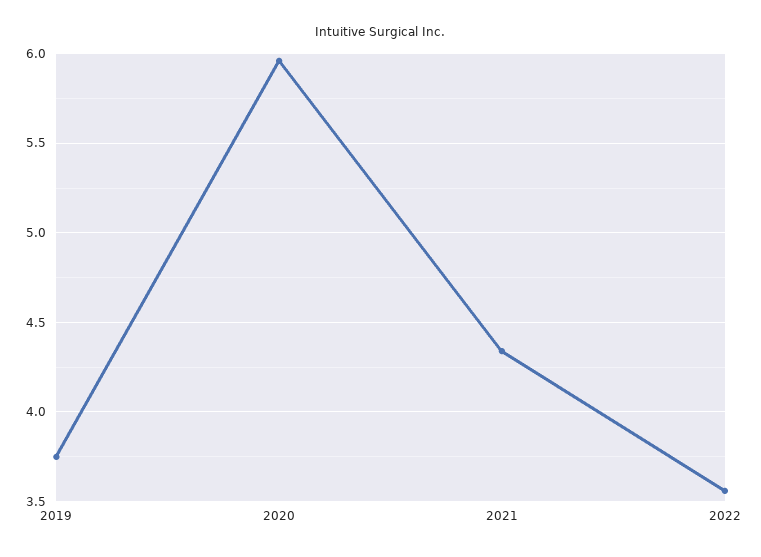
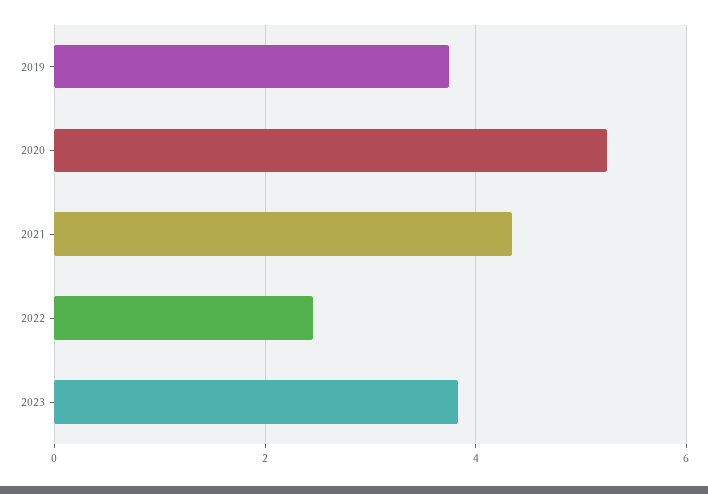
2020: 5.95 -> 5.2
2022: 3.55 -> 2.4
2023: none -> 3.8

